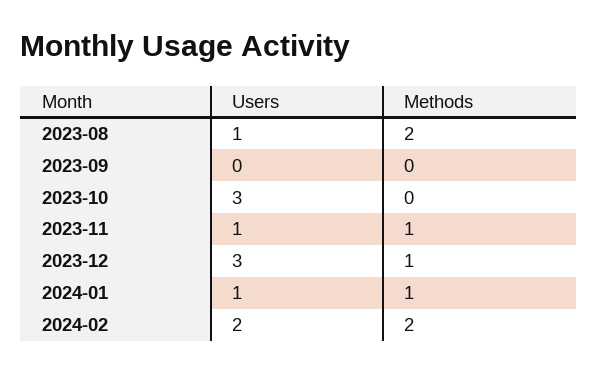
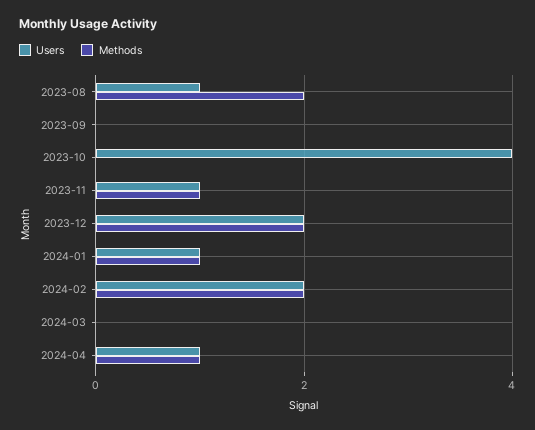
Users, 2023-10: 3 -> 4
Users, 2023-12: 3 -> 2
Methods, 2023-12: 1 -> 2
Users, 2024-03: none -> 0
Methods, 2024-03: none -> 0
Users, 2024-04: none -> 1
Methods, 2024-04: none -> 1

